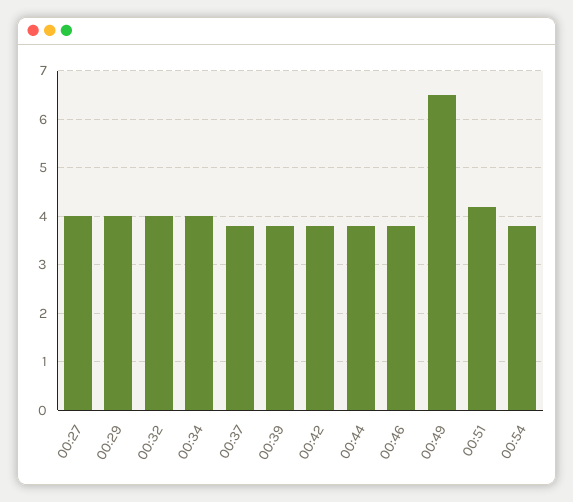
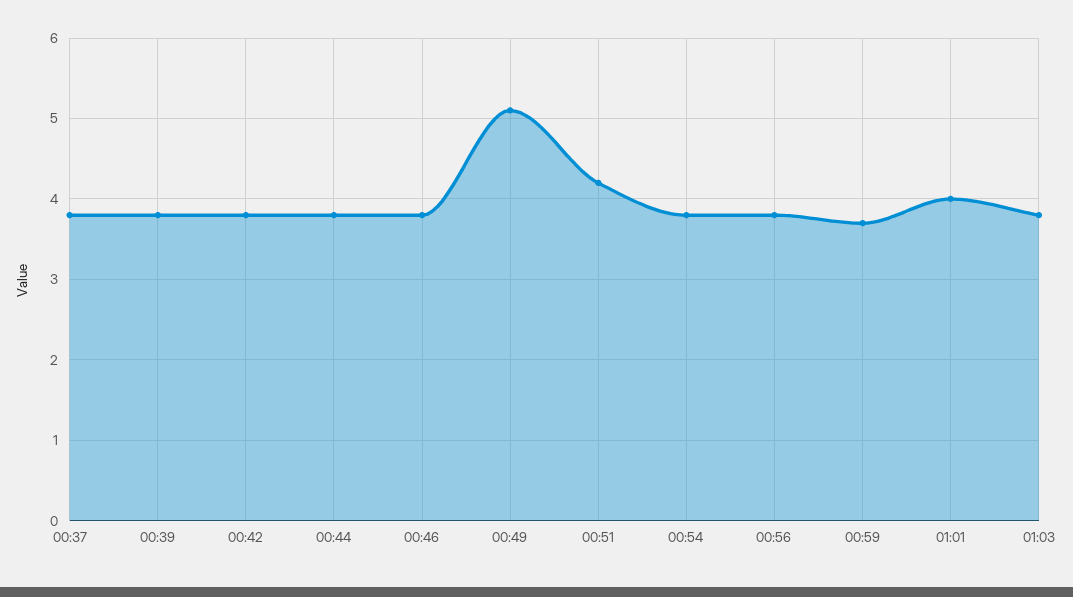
00:27: 4 -> none
00:29: 4 -> none
00:32: 4 -> none
00:34: 4 -> none
00:49: 6.5 -> 5.1
00:56: none -> 3.8
00:59: none -> 3.7
01:01: none -> 4
01:03: none -> 3.8

